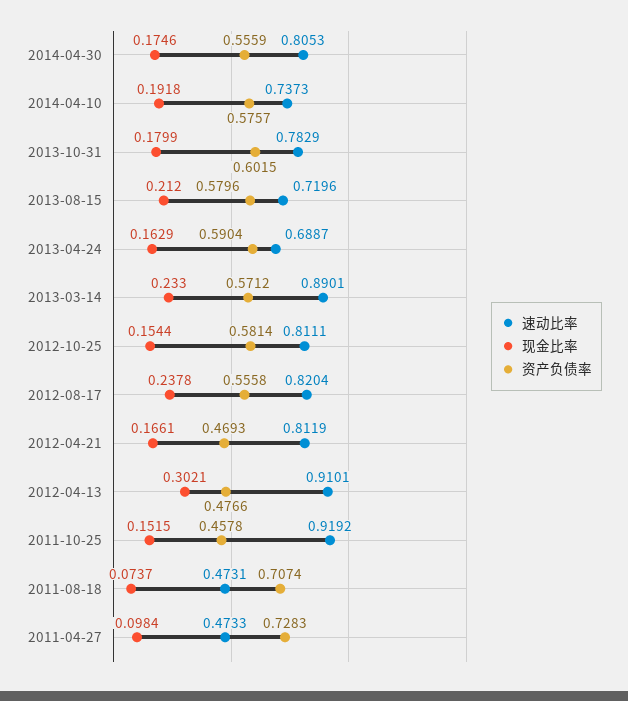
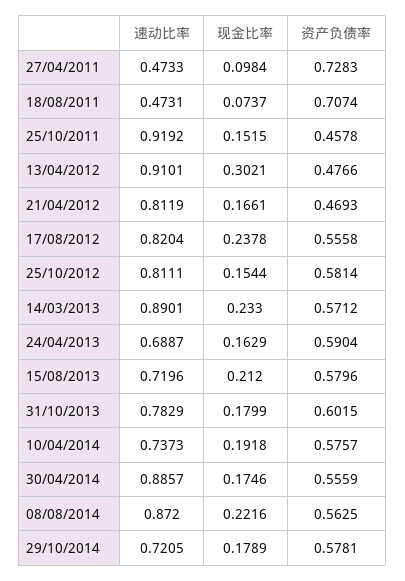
速动比率, 2014-04-30: 0.8053 -> 0.8857
速动比率, 08/08/2014: none -> 0.872
现金比率, 08/08/2014: none -> 0.2216
资产负债率, 08/08/2014: none -> 0.5625
速动比率, 29/10/2014: none -> 0.7205
现金比率, 29/10/2014: none -> 0.1789
资产负债率, 29/10/2014: none -> 0.5781

